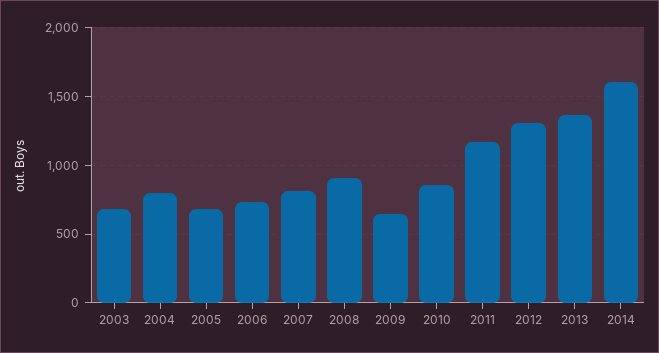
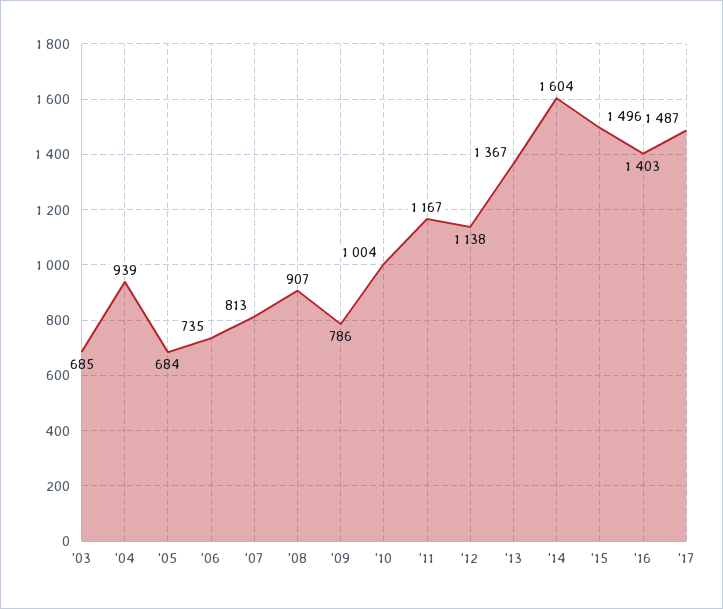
2004: 800 -> 939
2009: 650 -> 786
2010: 850 -> 1004
2012: 1300 -> 1138
'15: none -> 1496
'16: none -> 1403
'17: none -> 1487

